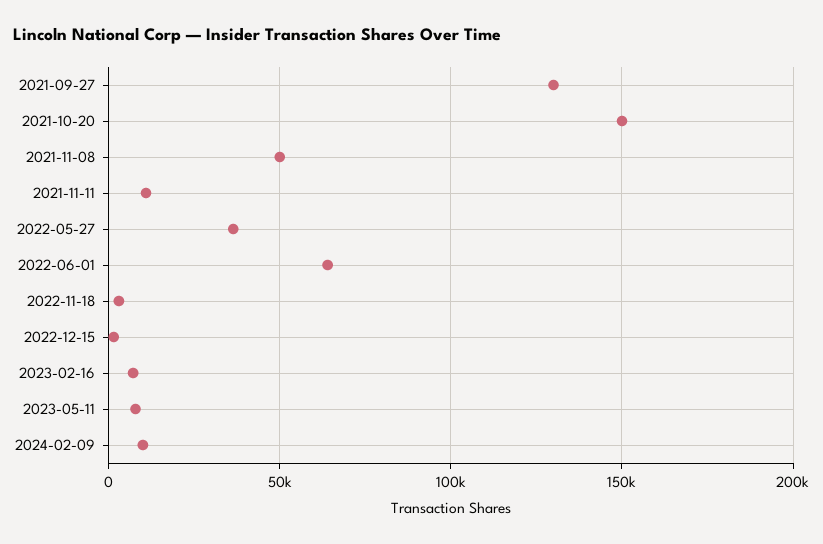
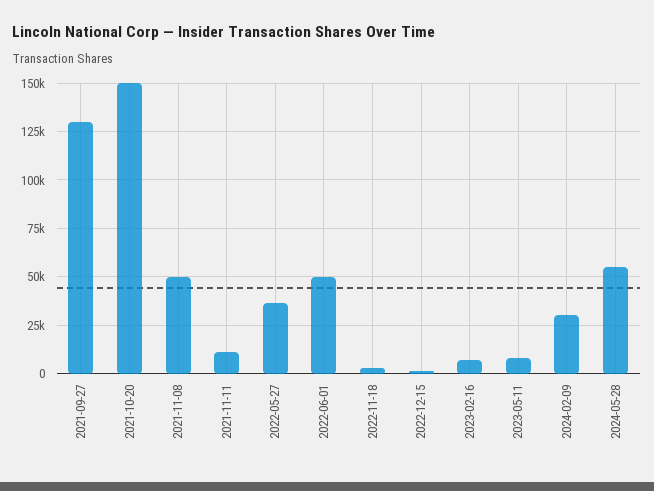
2022-06-01: 65000 -> 50000
2024-02-09: 10000 -> 30000
2024-05-28: none -> 55000

